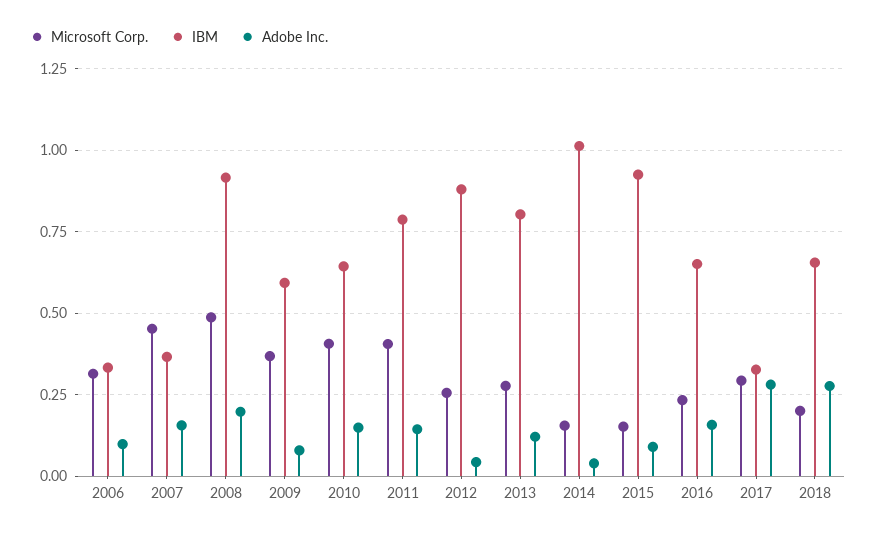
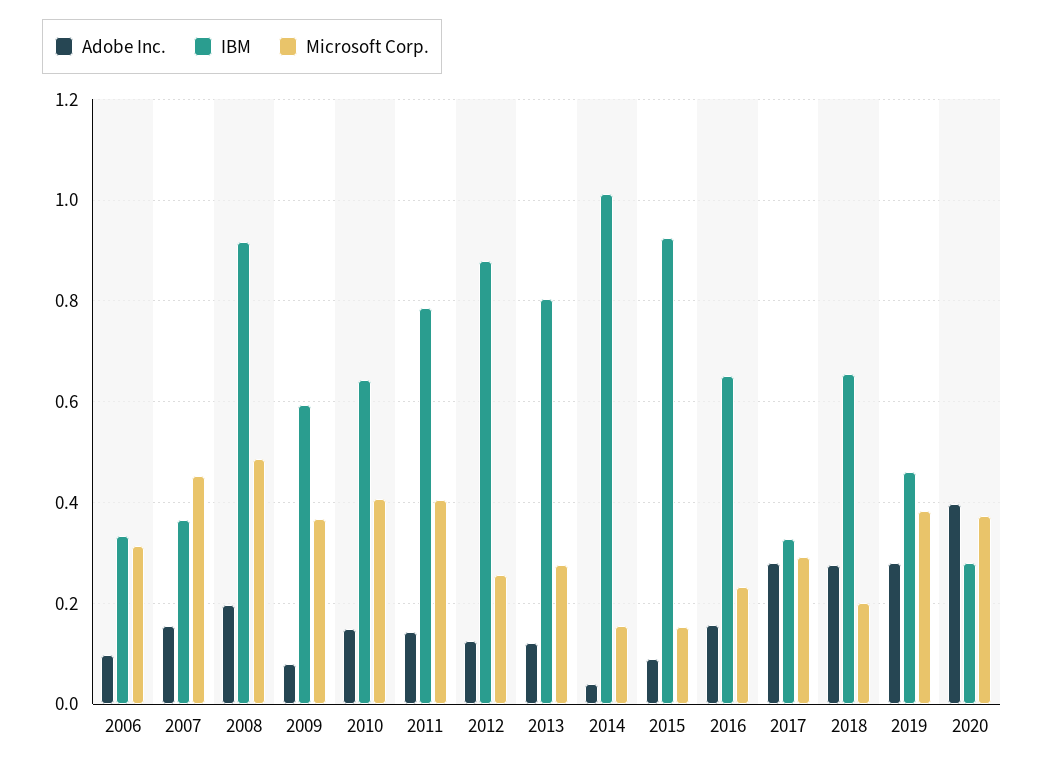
Adobe Inc., 2012: 0.05 -> 0.12
Adobe Inc., 2019: none -> 0.28
IBM, 2019: none -> 0.46
Microsoft Corp., 2019: none -> 0.38
Adobe Inc., 2020: none -> 0.4
IBM, 2020: none -> 0.28
Microsoft Corp., 2020: none -> 0.38

